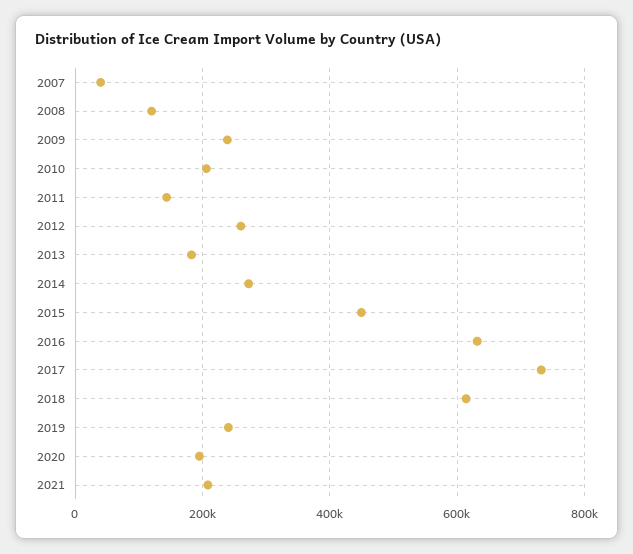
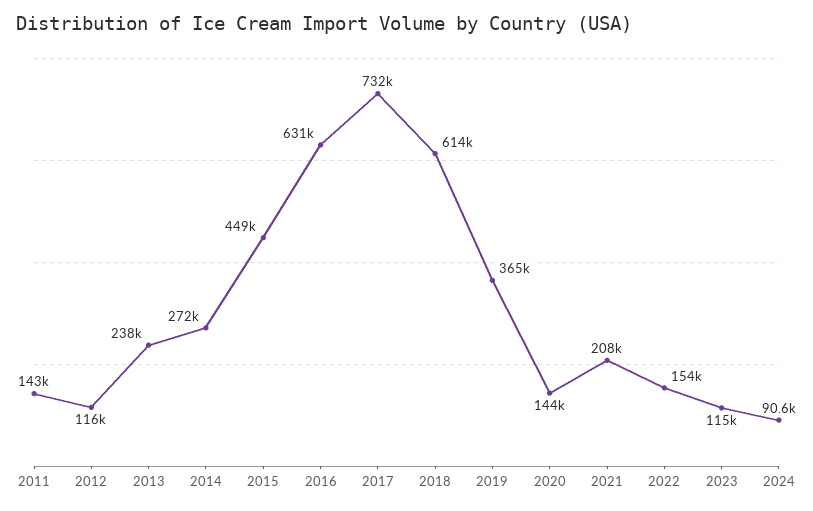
2007: 40000 -> none
2008: 120000 -> none
2009: 240000 -> none
2010: 200000 -> none
2012: 260000 -> 116000
2013: 180000 -> 238000
2019: 240000 -> 365000
2020: 200000 -> 144000
2022: none -> 154000
2023: none -> 115000
2024: none -> 90600

